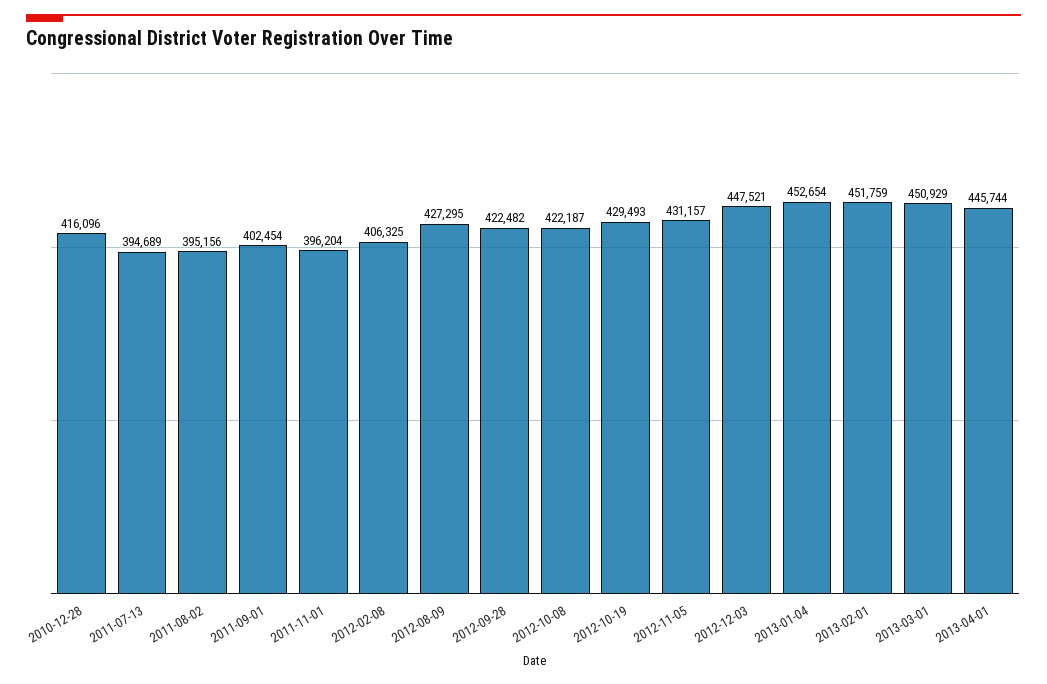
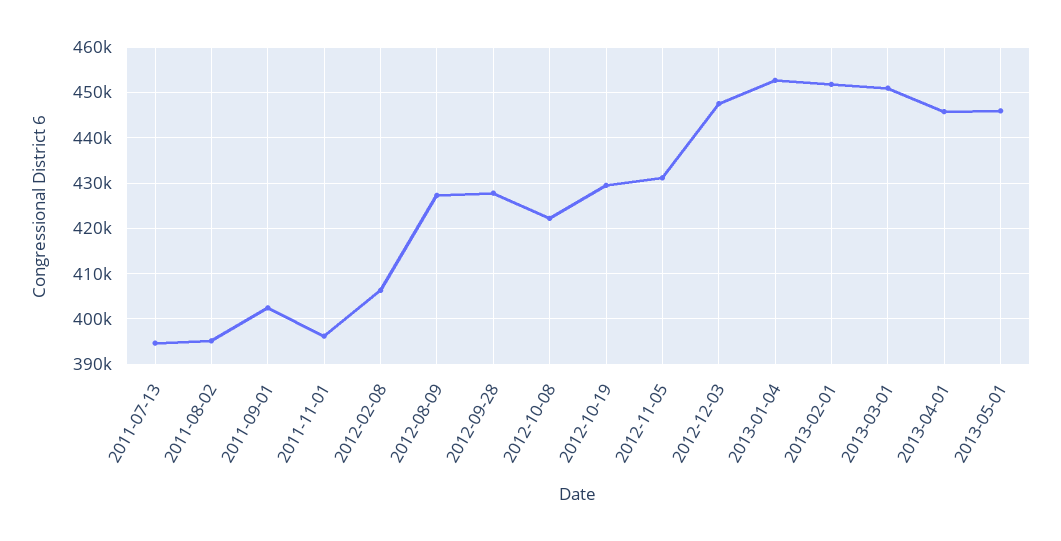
2010-12-28: 416096 -> none
2012-09-28: 422482 -> 428000
2013-05-01: none -> 446000

